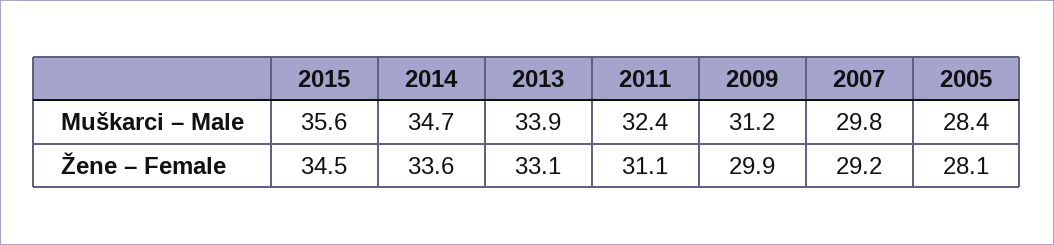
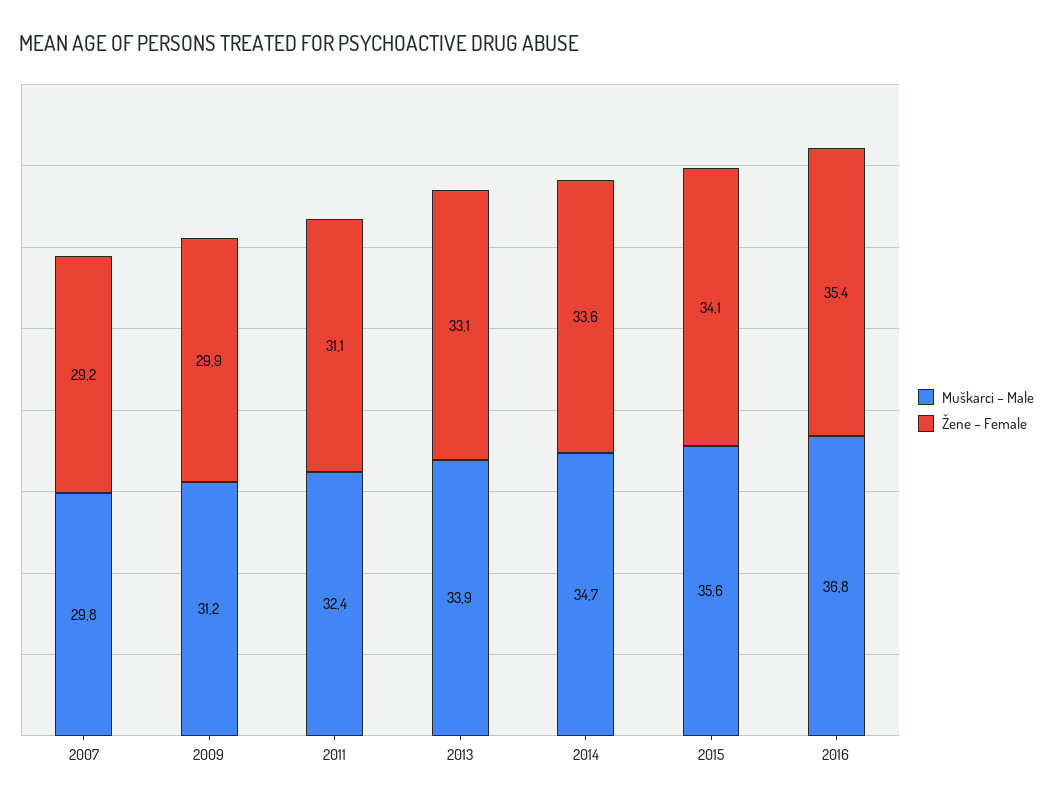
Muškarci – Male, 2005: 28.4 -> none
Žene – Female, 2015: 34.5 -> 34.1
Žene – Female, 2005: 28.1 -> none
Muškarci – Male, 2016: none -> 36.8
Žene – Female, 2016: none -> 35.4

